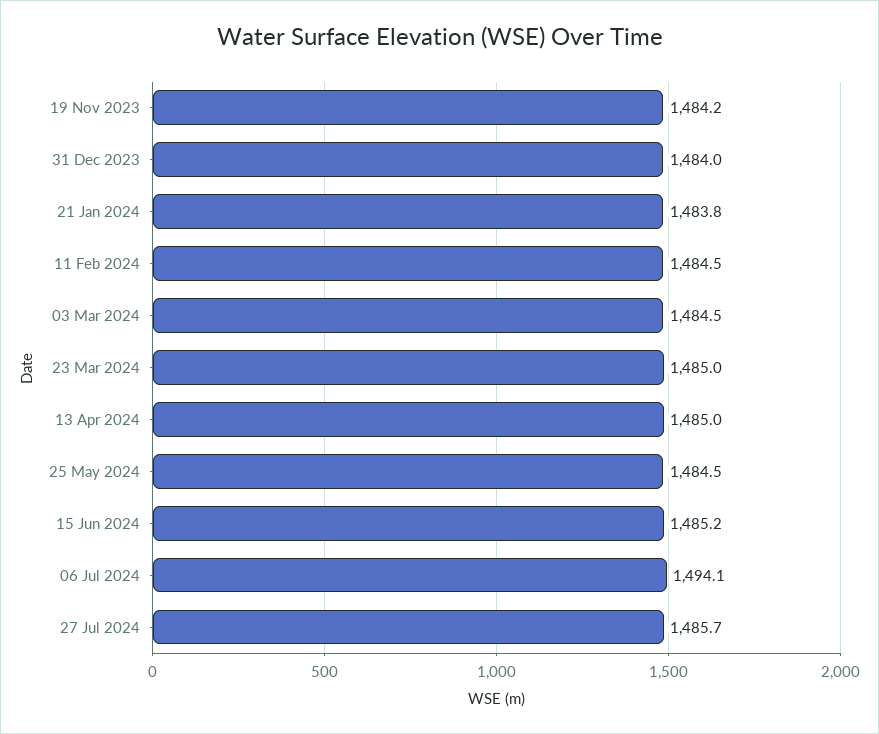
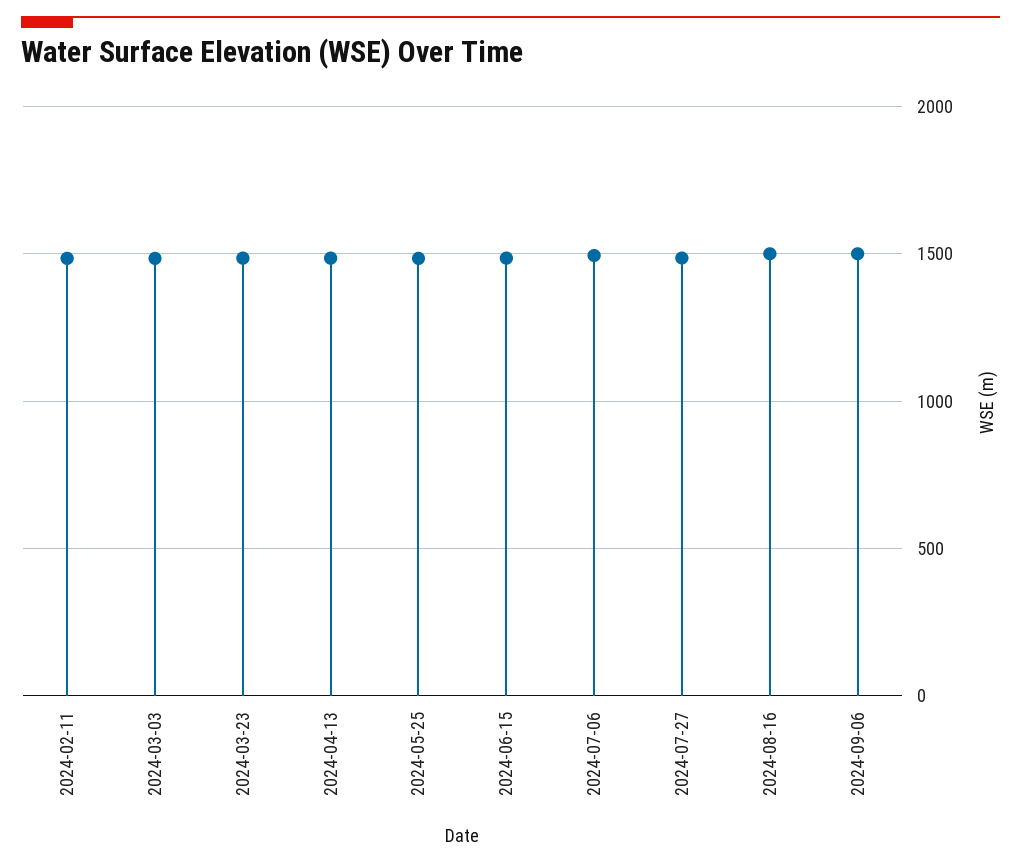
19 Nov 2023: 1484.2 -> none
31 Dec 2023: 1484 -> none
21 Jan 2024: 1483.8 -> none
2024-08-16: none -> 1500
2024-09-06: none -> 1500

